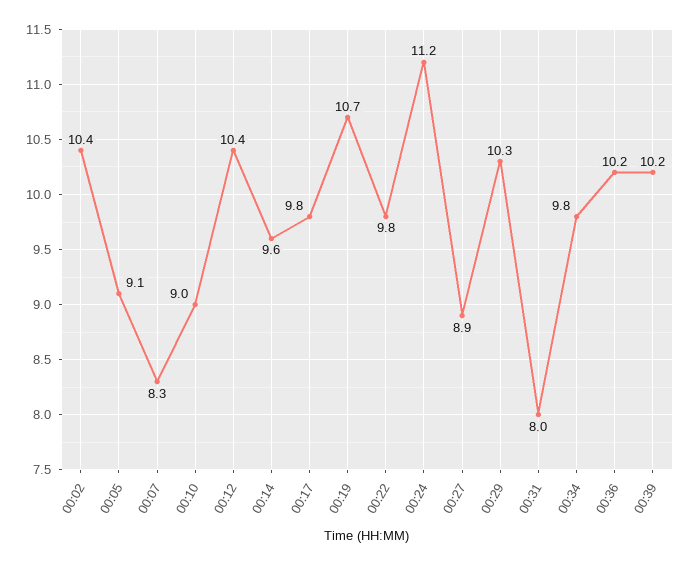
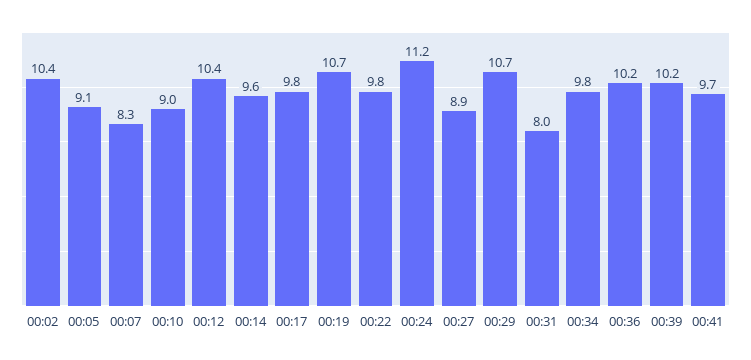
00:29: 10.3 -> 10.7
00:41: none -> 9.7

